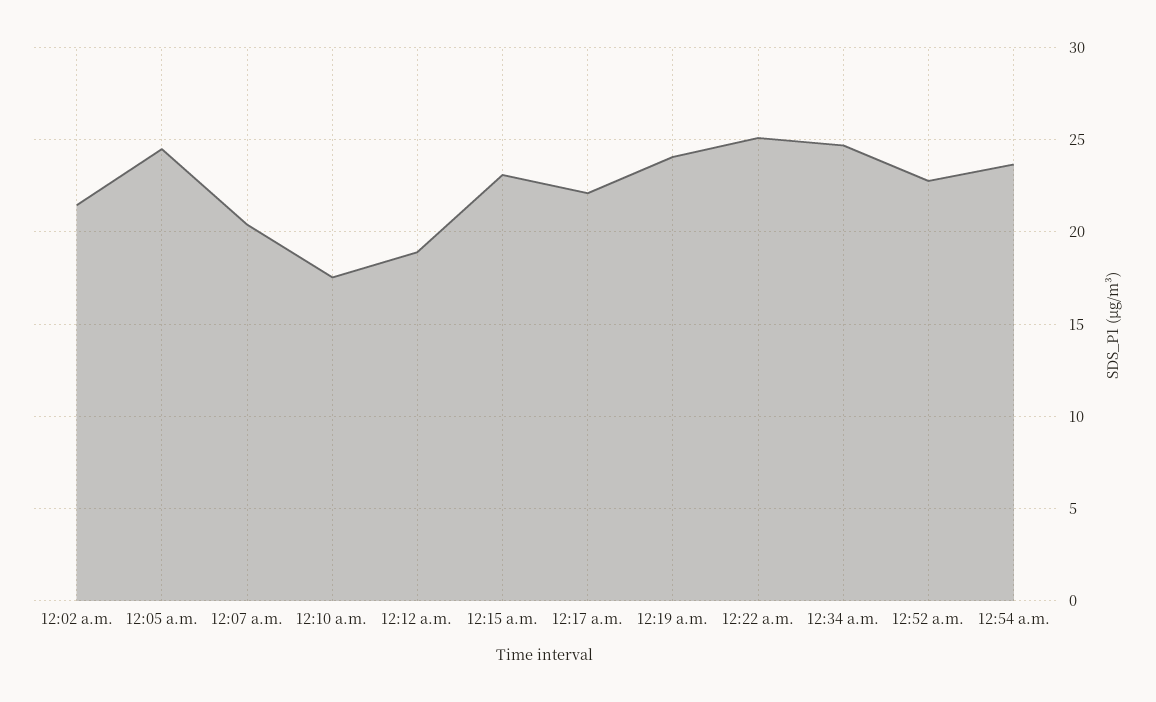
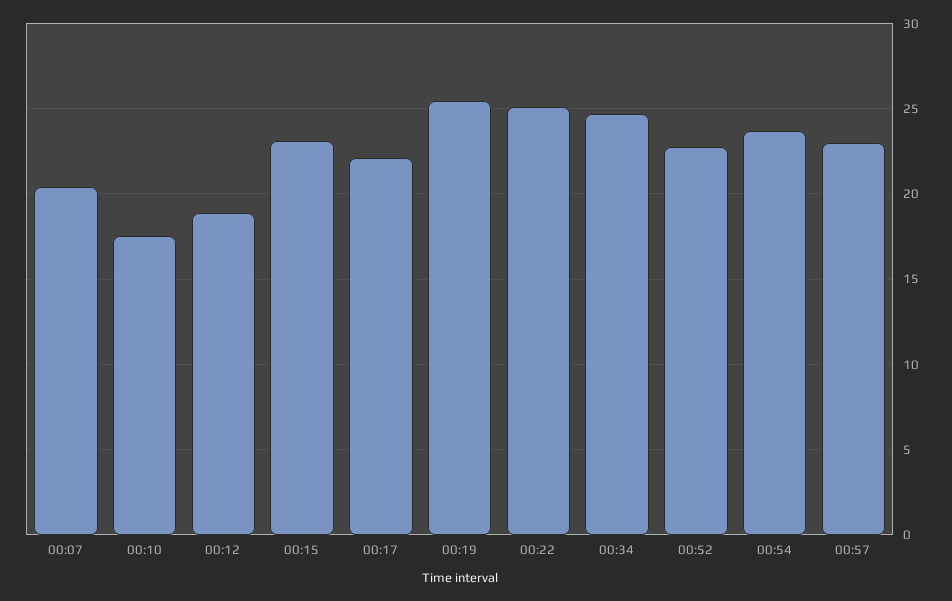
12:02 a.m.: 21.5 -> none
12:05 a.m.: 24.5 -> none
12:19 a.m.: 24 -> 25.5
00:57: none -> 23

